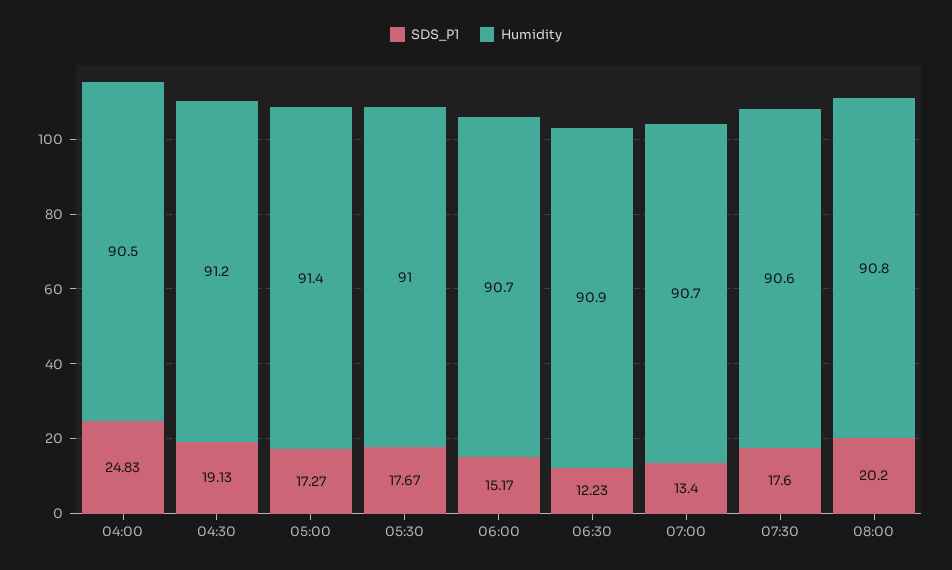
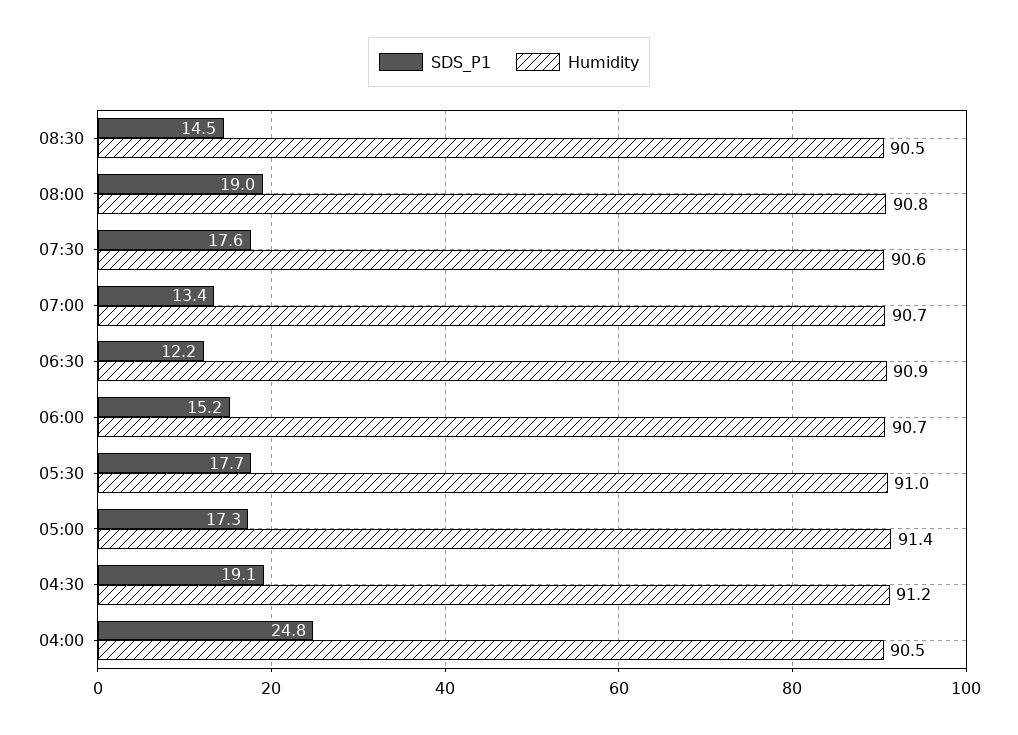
SDS_P1, 08:00: 20.2 -> 19
SDS_P1, 08:30: none -> 14.5
Humidity, 08:30: none -> 90.5

